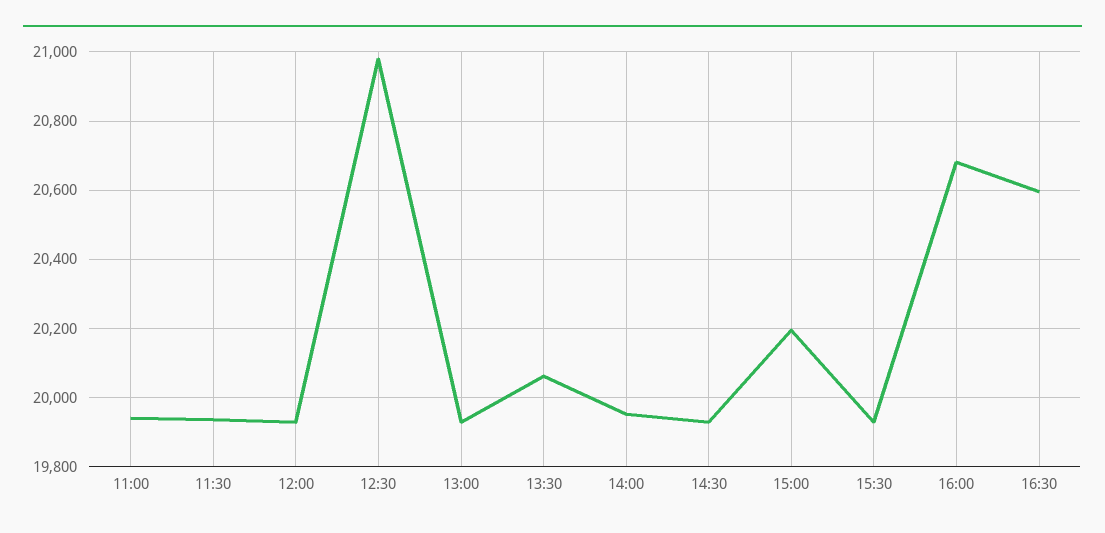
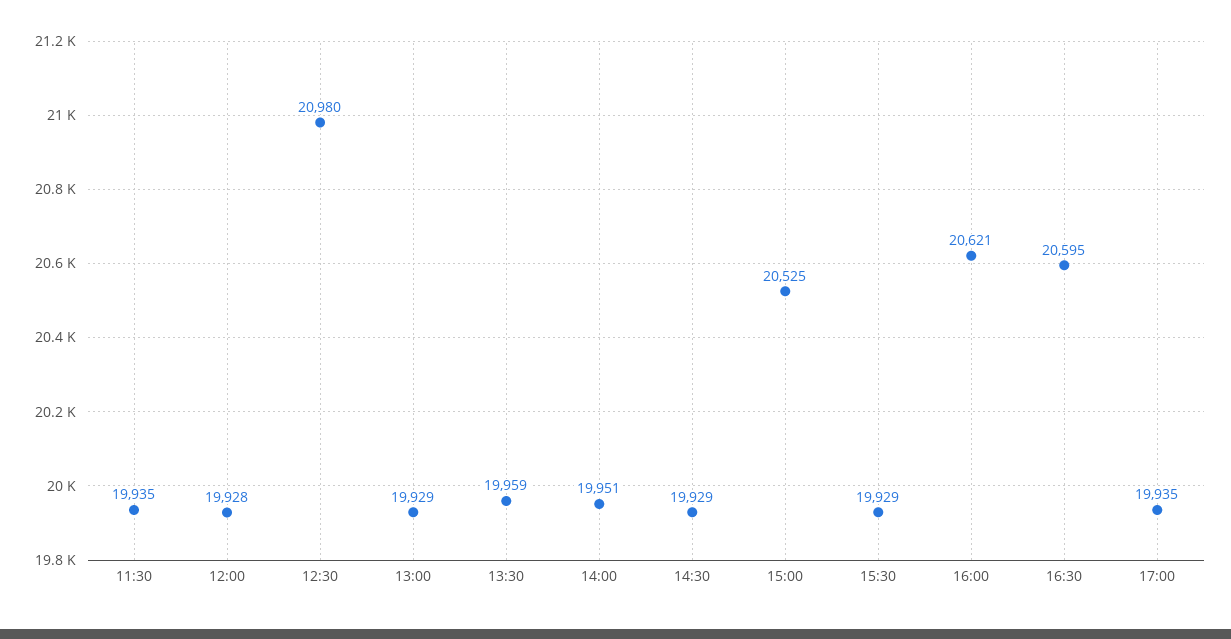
11:00: 19940 -> none
13:30: 20060 -> 19959
15:00: 20200 -> 20525
16:00: 20680 -> 20621
17:00: none -> 19935

